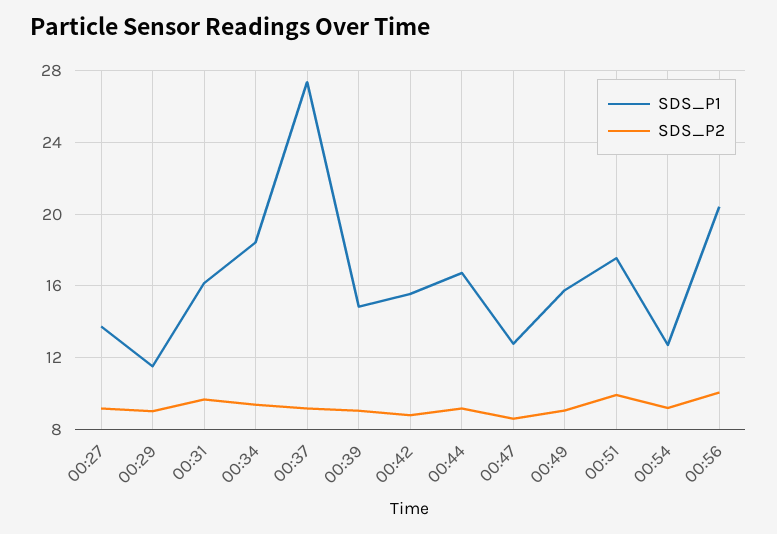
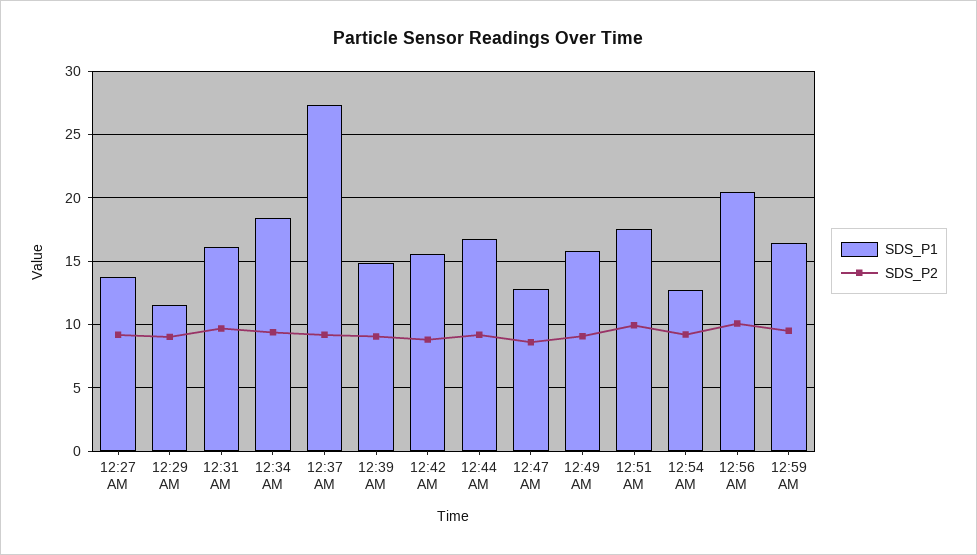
SDS_P1, 12:59 AM: none -> 16.5
SDS_P2, 12:59 AM: none -> 9.5

